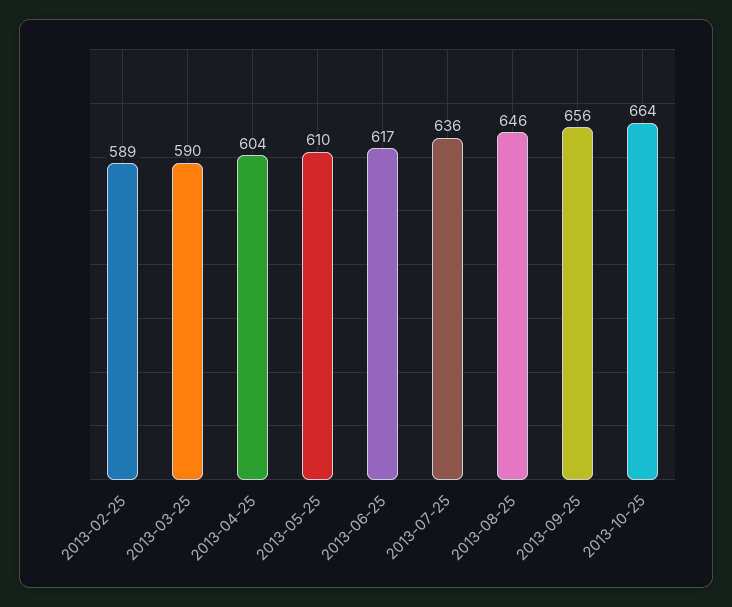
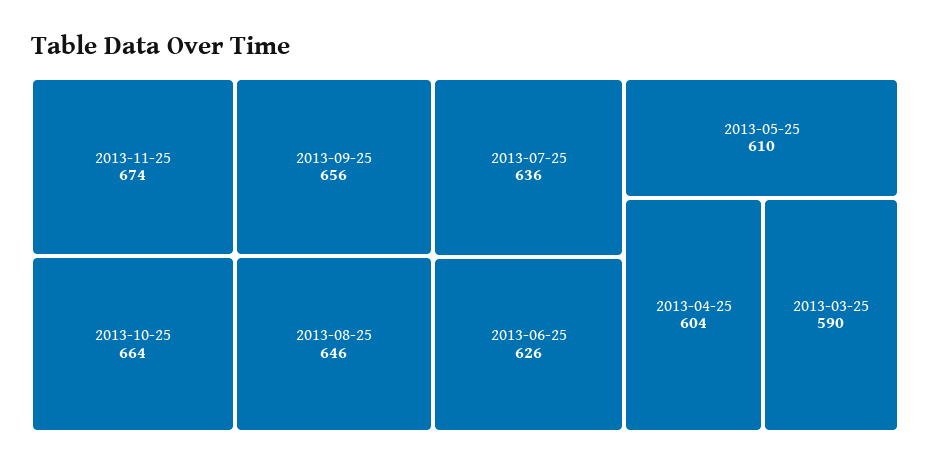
2013-02-25: 589 -> none
2013-06-25: 617 -> 626
2013-11-25: none -> 674

